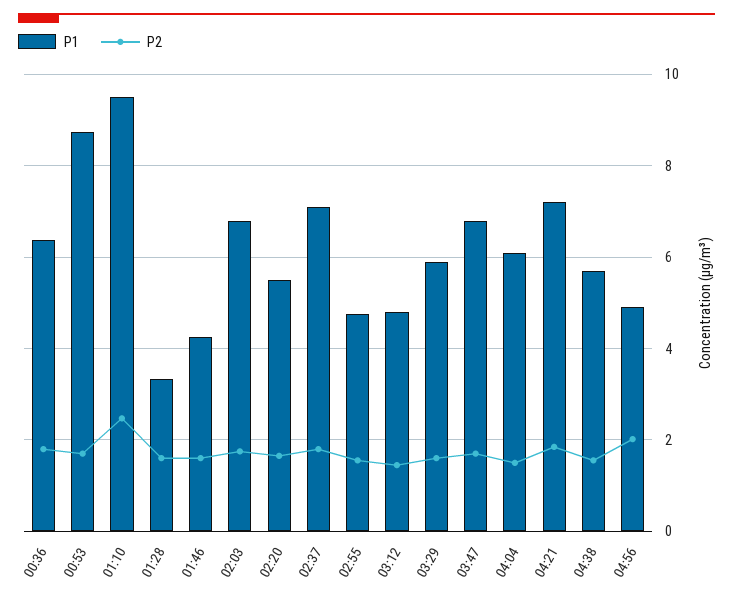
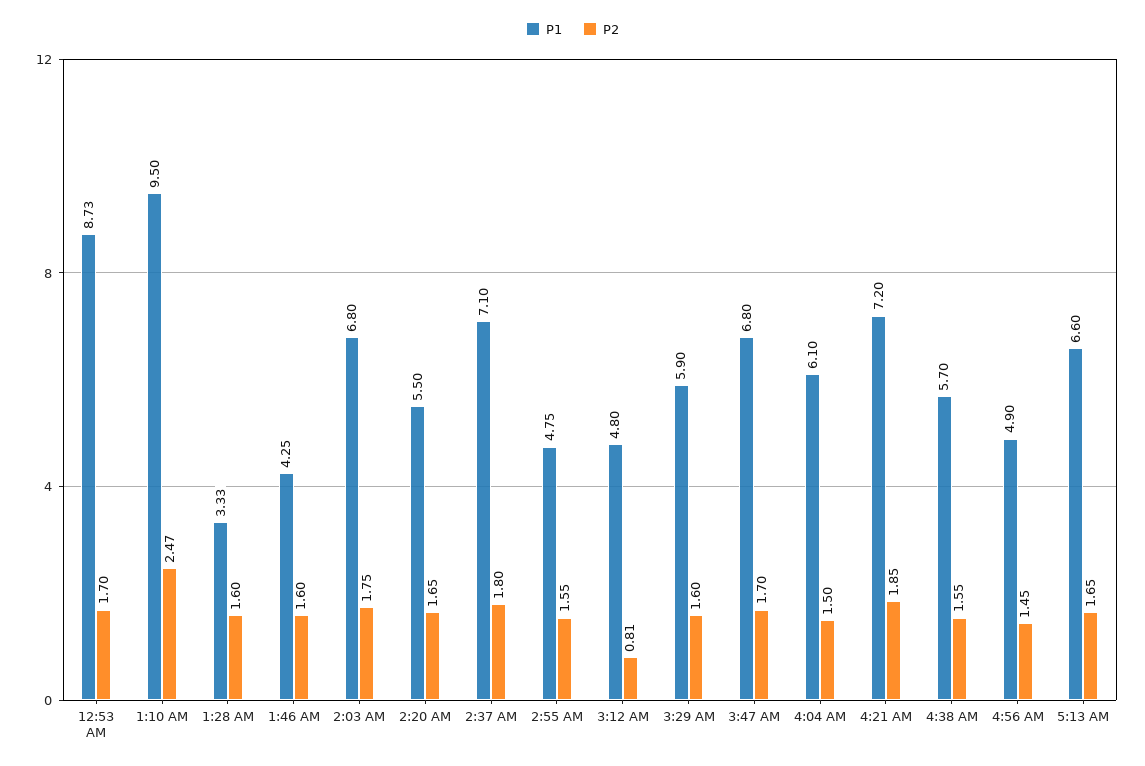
P1, 00:36: 6.4 -> none
P2, 00:36: 1.8 -> none
P2, 03:12: 1.4 -> 0.81
P2, 04:56: 2 -> 1.45
P1, 5:13 AM: none -> 6.6
P2, 5:13 AM: none -> 1.65

